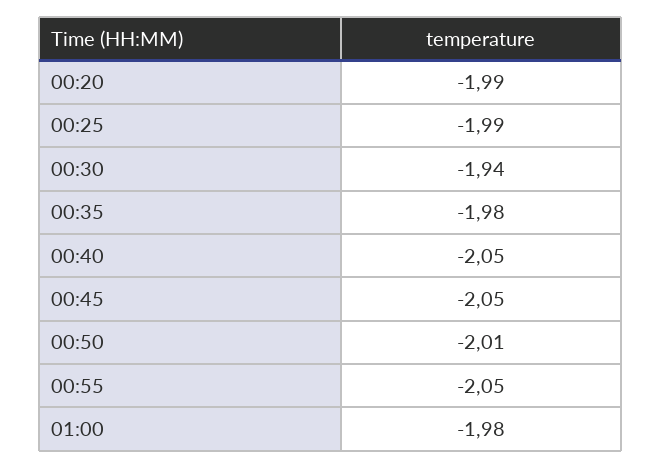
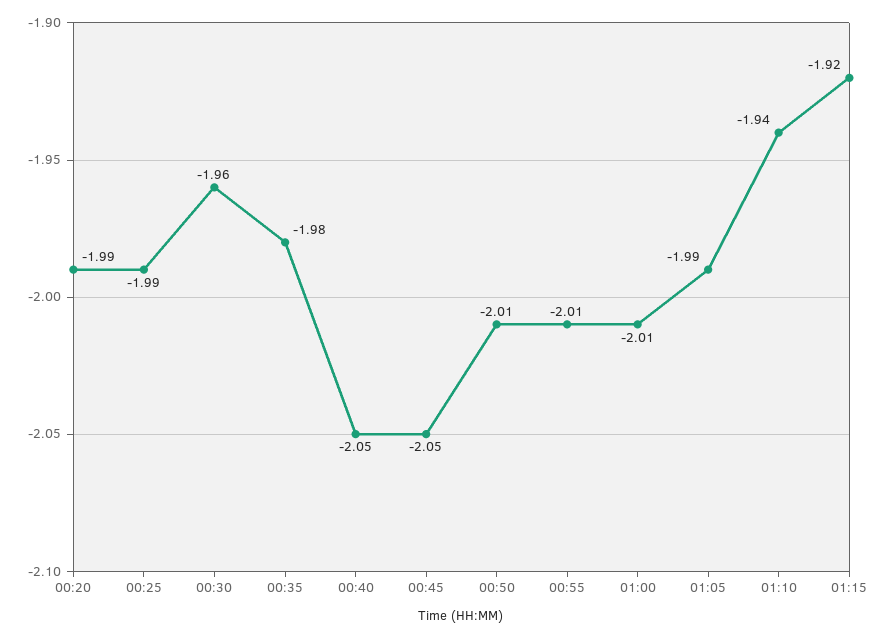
00:30: -1.94 -> -1.96
00:55: -2.05 -> -2.01
01:00: -1.98 -> -2.01
01:05: none -> -1.99
01:10: none -> -1.94
01:15: none -> -1.92

